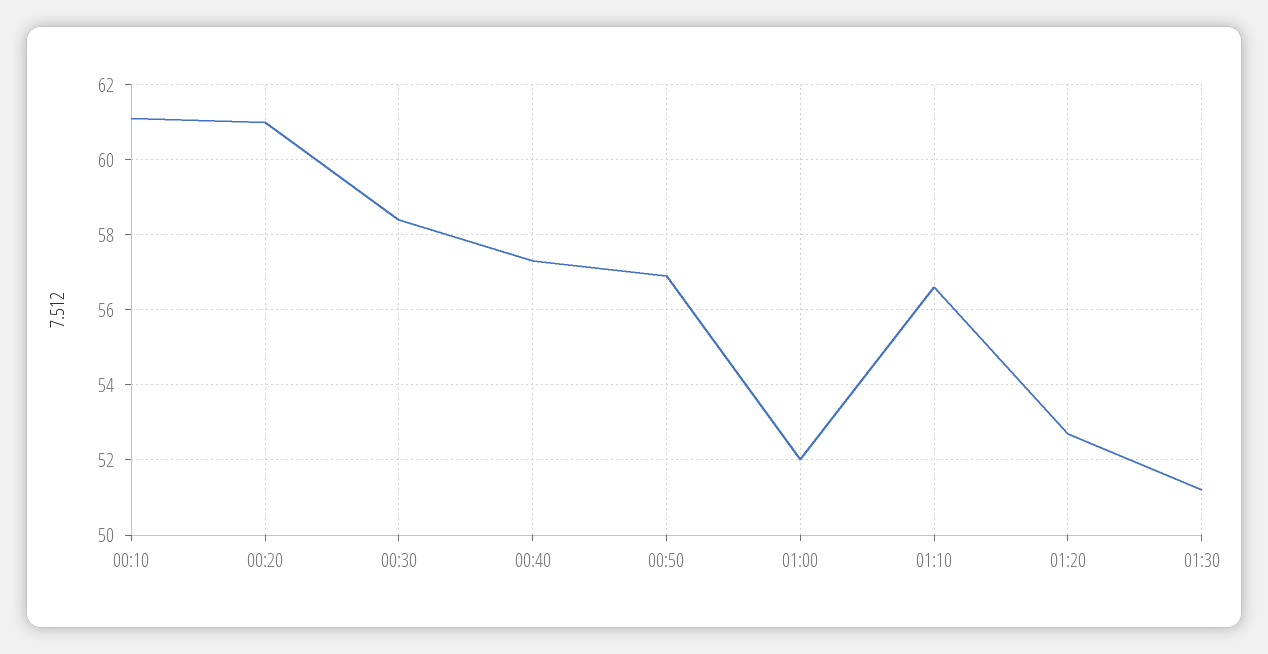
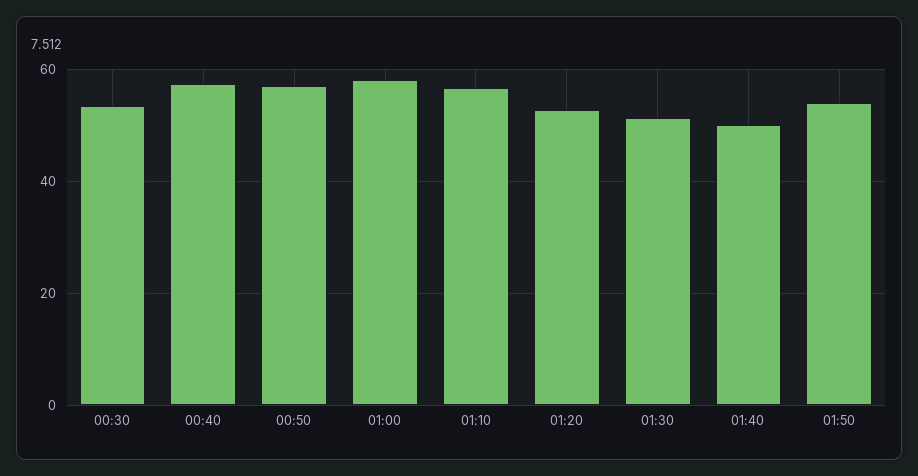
00:10: 61 -> none
00:20: 61 -> none
00:30: 58.5 -> 54
01:00: 52 -> 58
01:40: none -> 50
01:50: none -> 54

